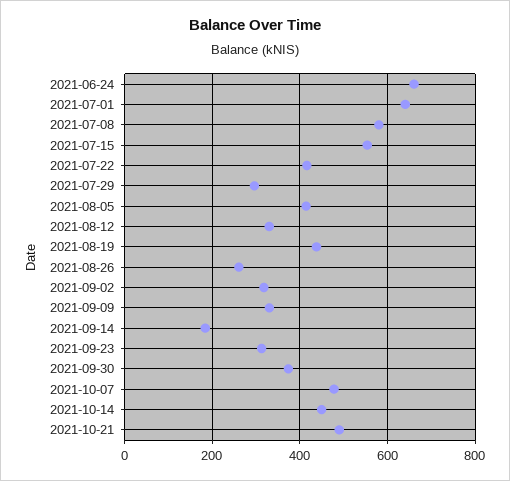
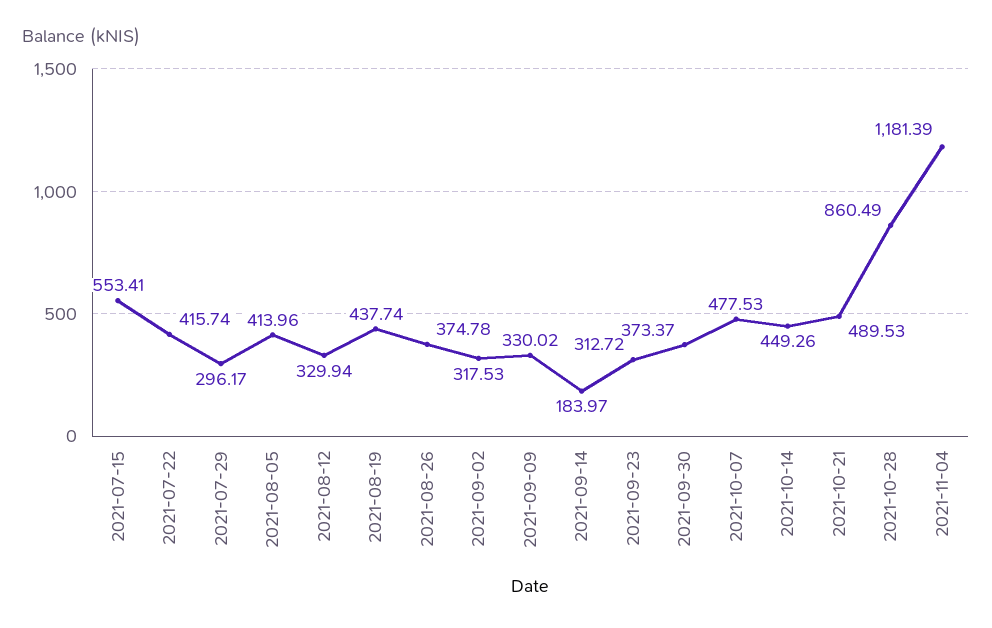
2021-06-24: 660 -> none
2021-07-01: 640 -> none
2021-07-08: 580 -> none
2021-08-26: 260 -> 374.78
2021-10-28: none -> 860.49
2021-11-04: none -> 1181.39

